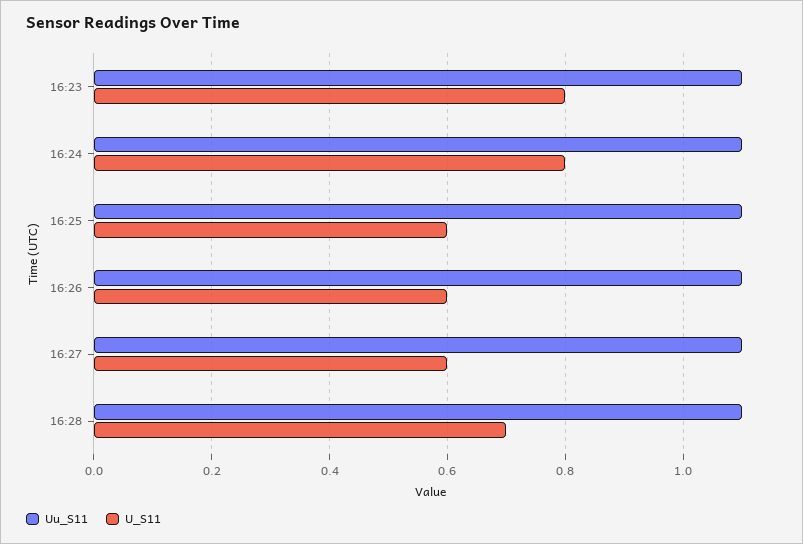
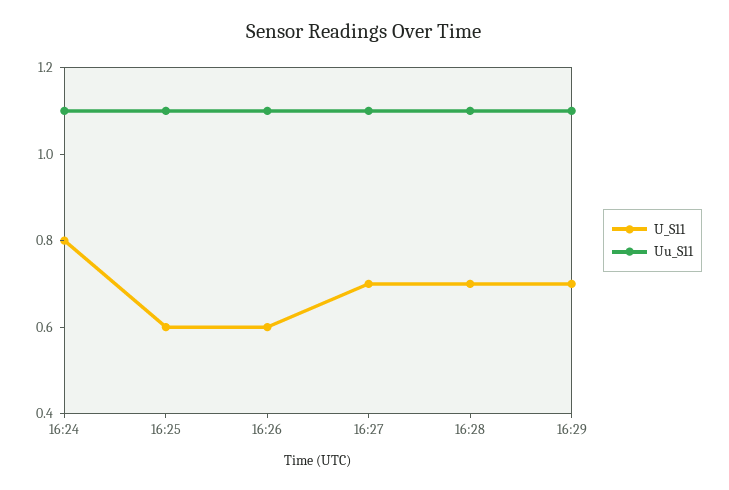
Uu_S11, 16:23: 1.1 -> none
U_S11, 16:23: 0.8 -> none
U_S11, 16:27: 0.6 -> 0.7
U_S11, 16:29: none -> 0.7
Uu_S11, 16:29: none -> 1.1

